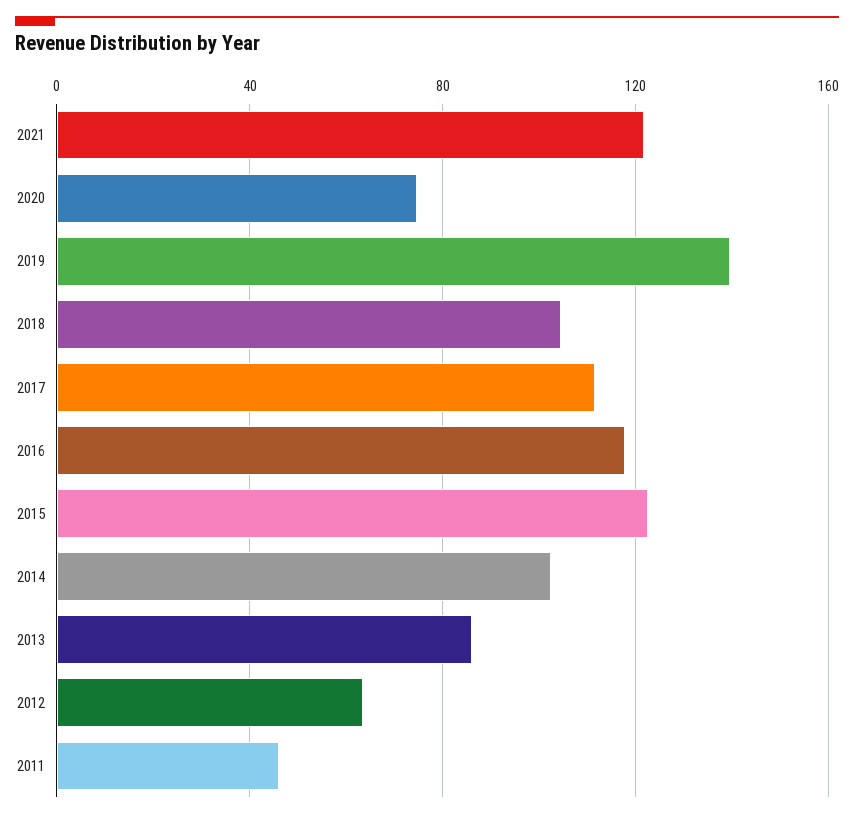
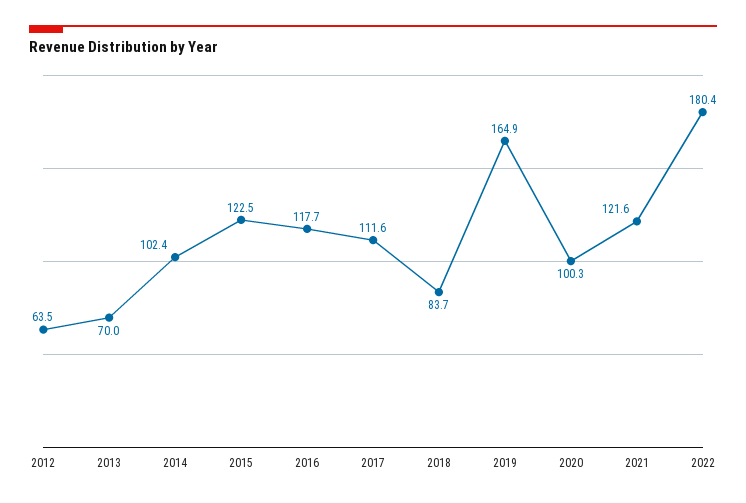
2020: 75 -> 100.3
2019: 140 -> 164.9
2018: 105 -> 83.7
2013: 85 -> 70
2011: 45 -> none
2022: none -> 180.4

